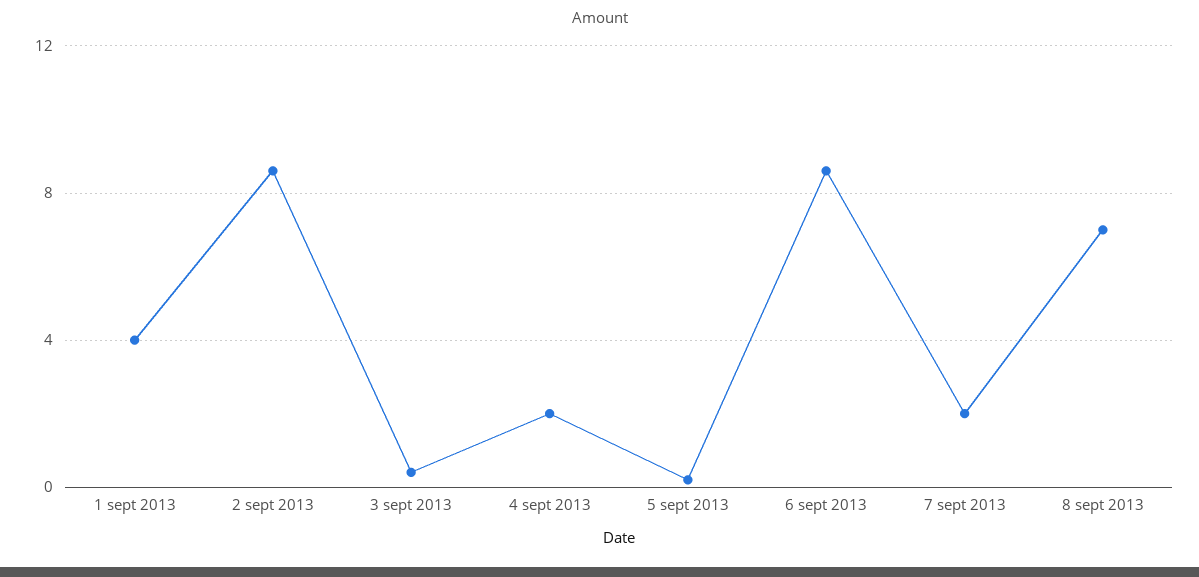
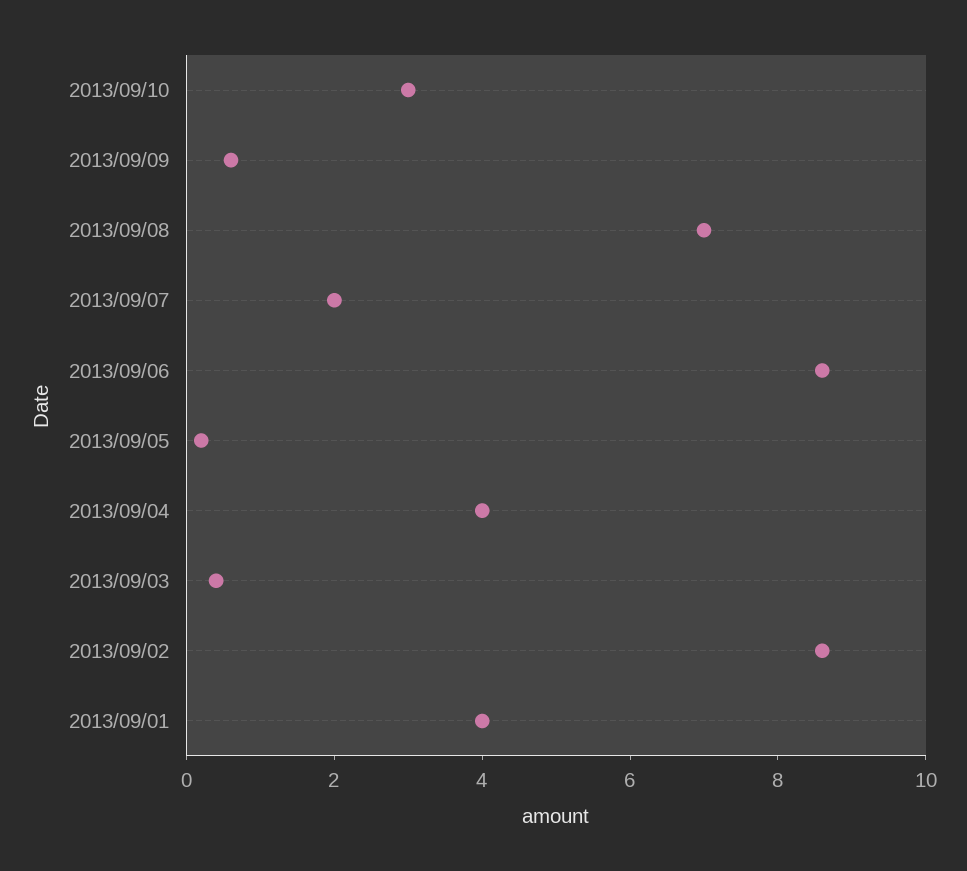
4 sept 2013: 2 -> 4
2013/09/10: none -> 3
2013/09/09: none -> 0.5

